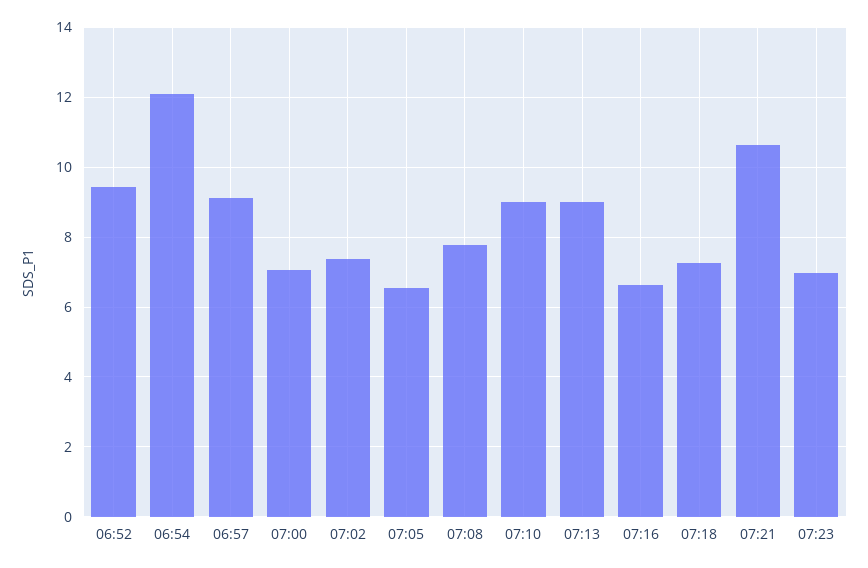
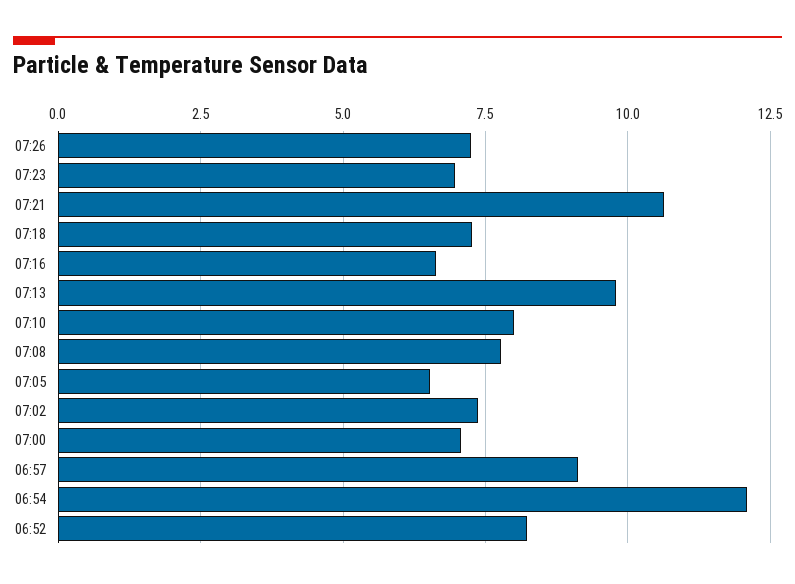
06:52: 9.4 -> 8.25
07:10: 9 -> 8
07:13: 9 -> 9.75
07:26: none -> 7.25

